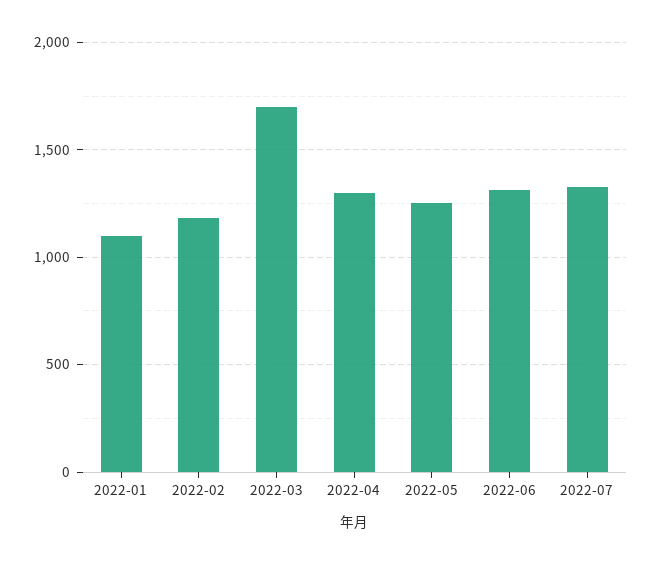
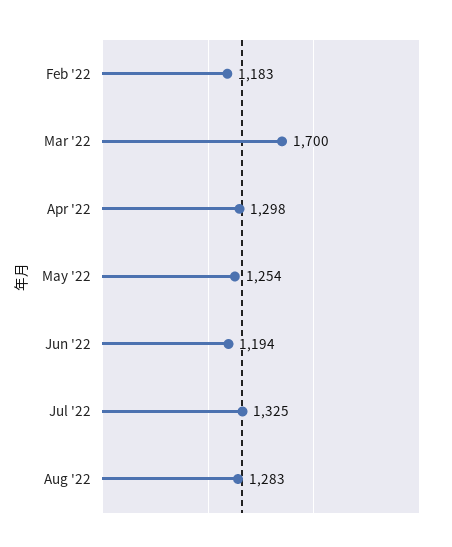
2022-01: 1100 -> none
2022-06: 1300 -> 1194
Aug '22: none -> 1283

